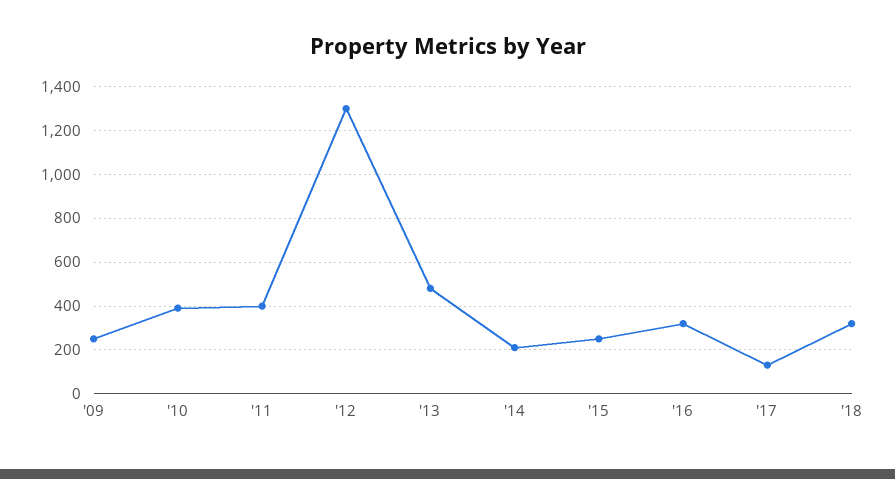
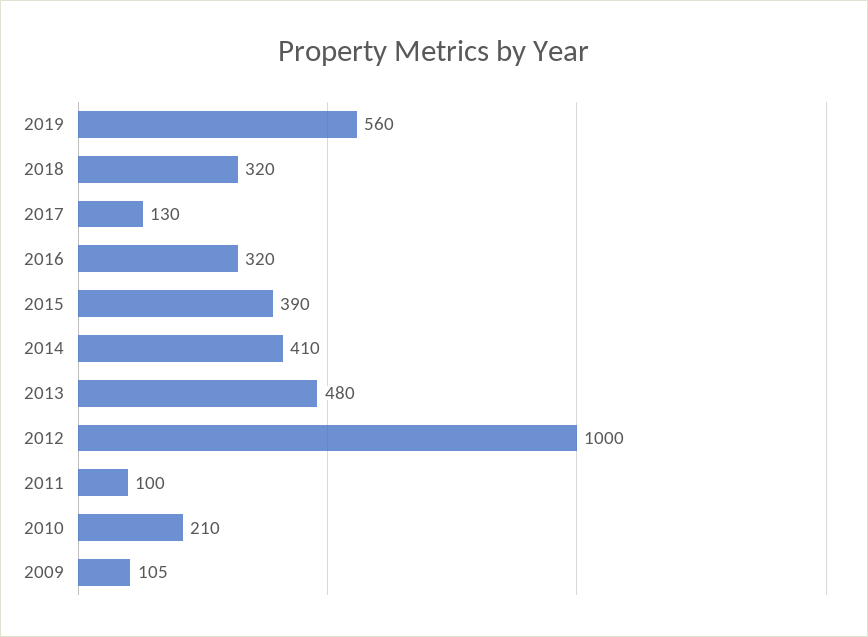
'09: 250 -> 105
'10: 400 -> 210
'11: 400 -> 100
'12: 1300 -> 1000
'14: 200 -> 410
'15: 250 -> 390
2019: none -> 560

